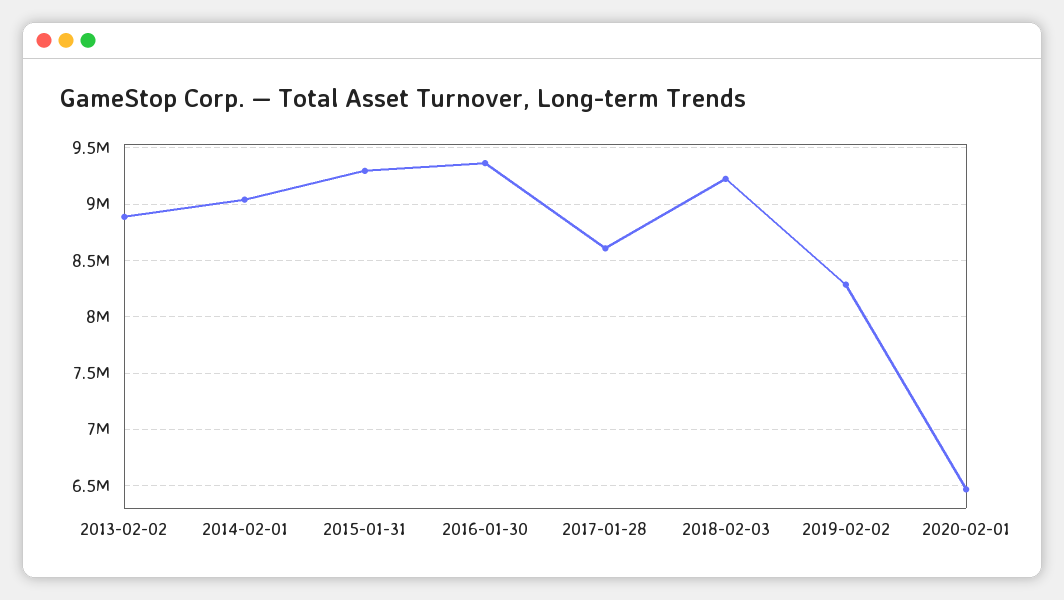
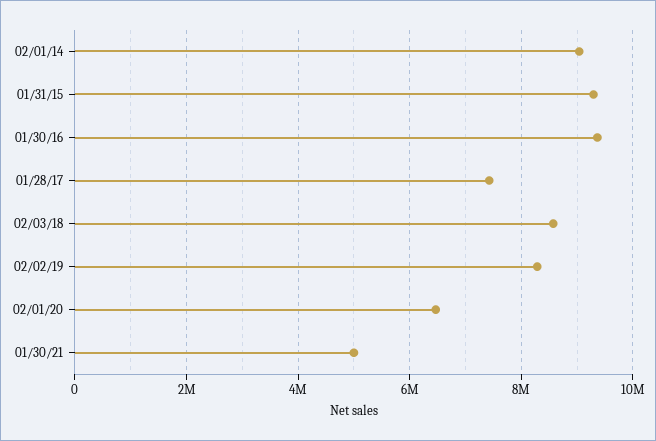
2013-02-02: 8900000 -> none
2017-01-28: 8600000 -> 7400000
2018-02-03: 9200000 -> 8600000
01/30/21: none -> 5000000

